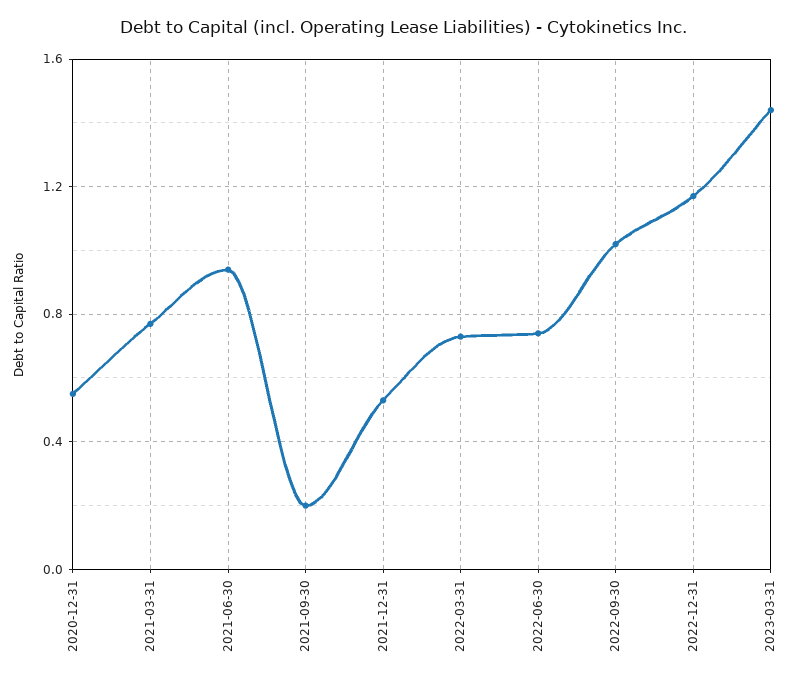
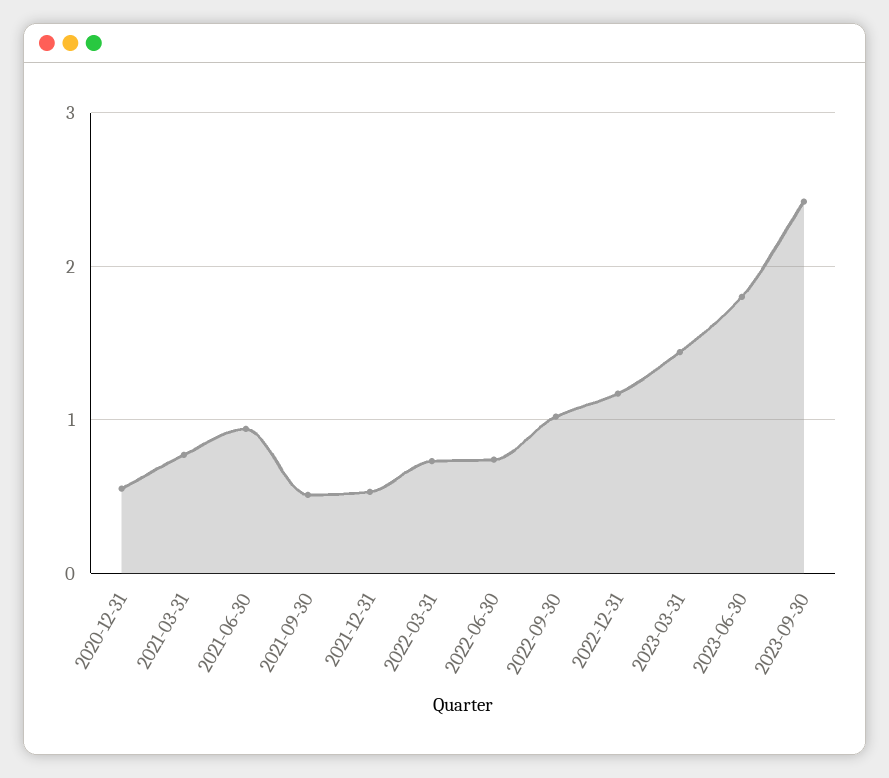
2021-09-30: 0.2 -> 0.5
2023-06-30: none -> 1.8
2023-09-30: none -> 2.4

